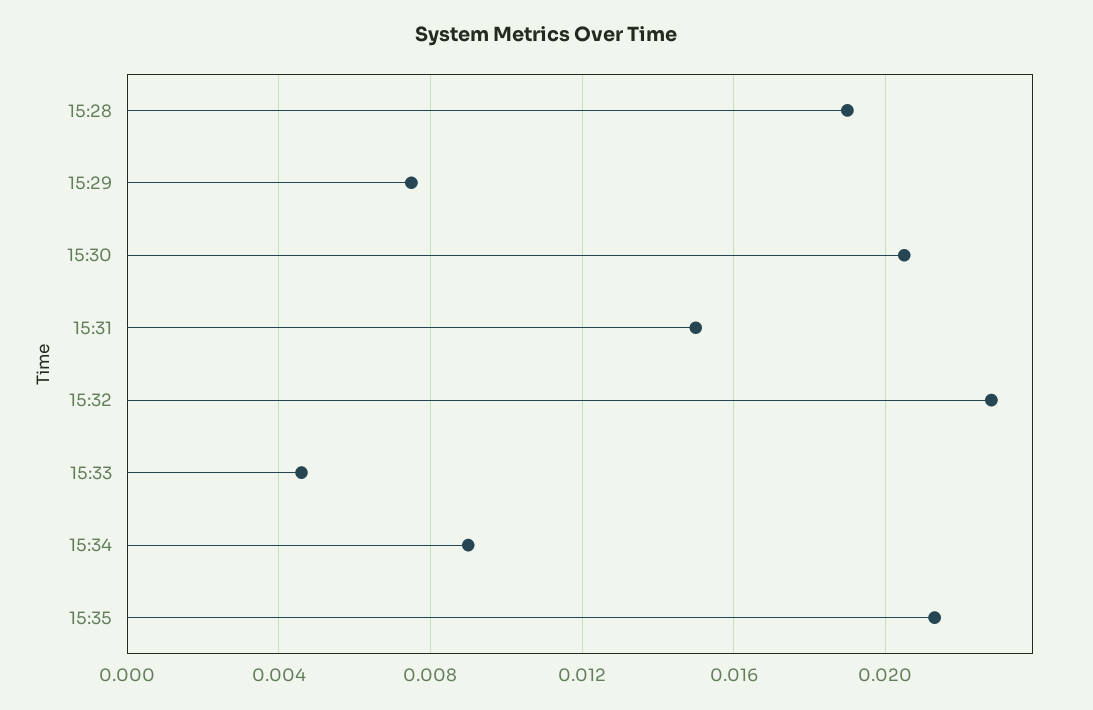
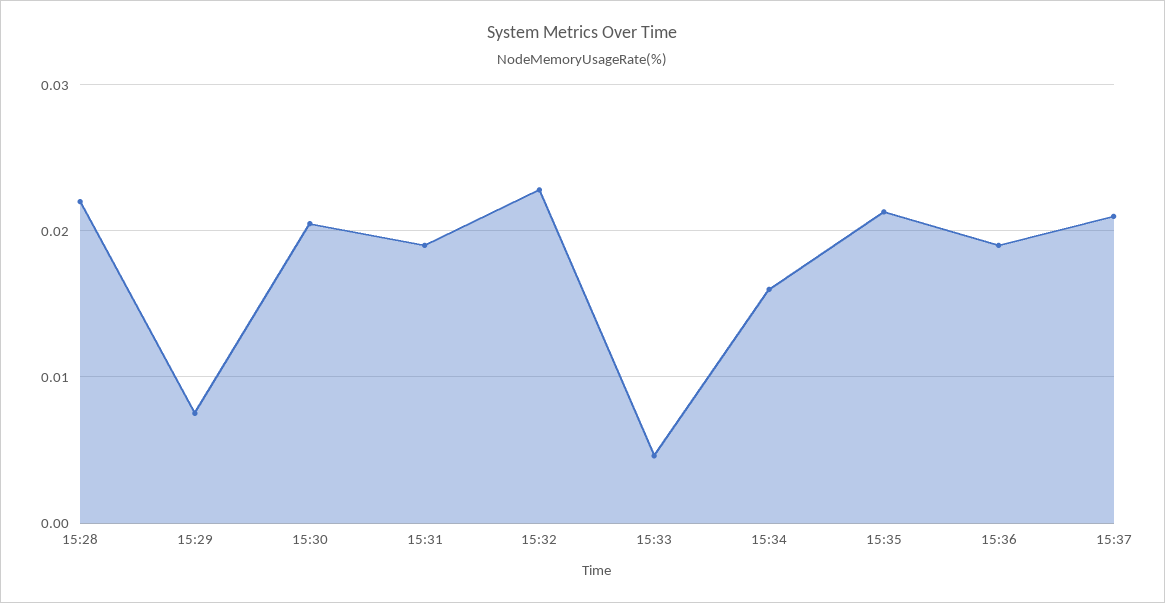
15:28: 0.019 -> 0.022
15:31: 0.015 -> 0.019
15:34: 0.009 -> 0.016
15:36: none -> 0.019
15:37: none -> 0.021

